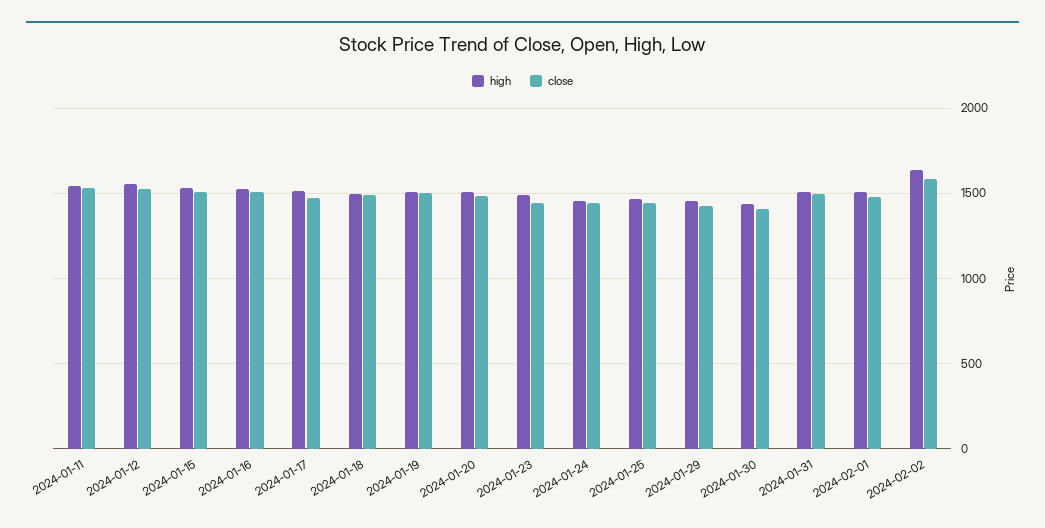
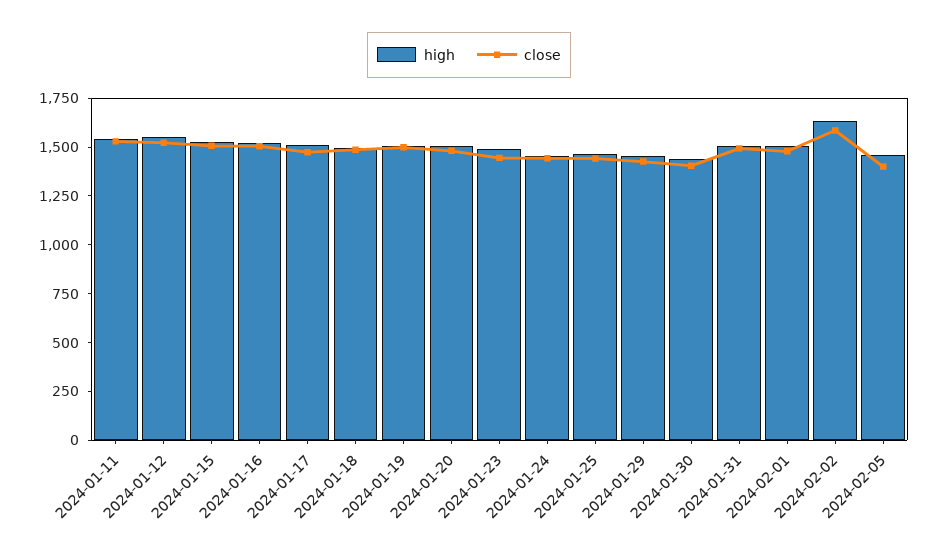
high, 2024-02-05: none -> 1450
close, 2024-02-05: none -> 1400

